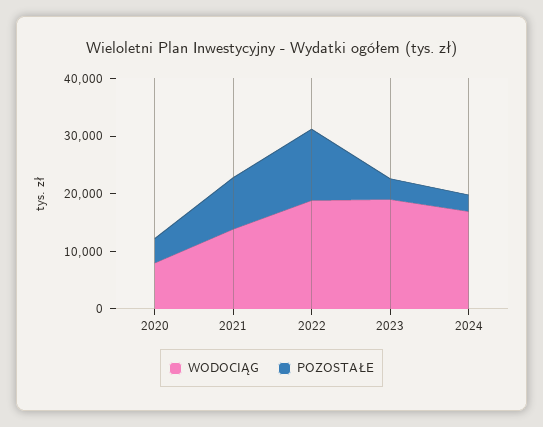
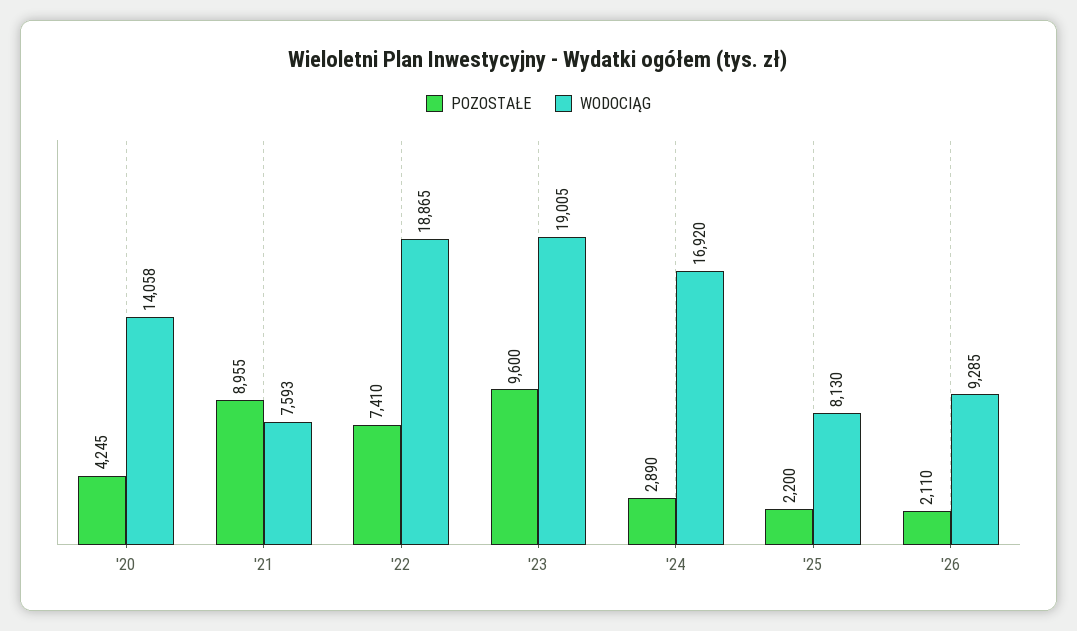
WODOCIĄG, 2020: 8000 -> 14058
WODOCIĄG, 2021: 14000 -> 7593
POZOSTAŁE, 2022: 12000 -> 7410
POZOSTAŁE, 2023: 4000 -> 9600
POZOSTAŁE, '25: none -> 2200
WODOCIĄG, '25: none -> 8130
POZOSTAŁE, '26: none -> 2110
WODOCIĄG, '26: none -> 9285

